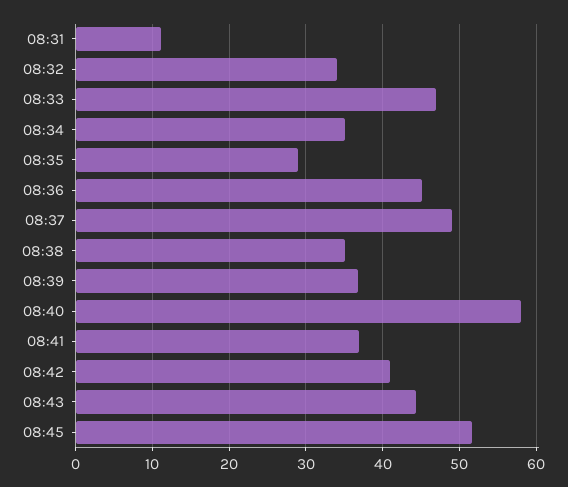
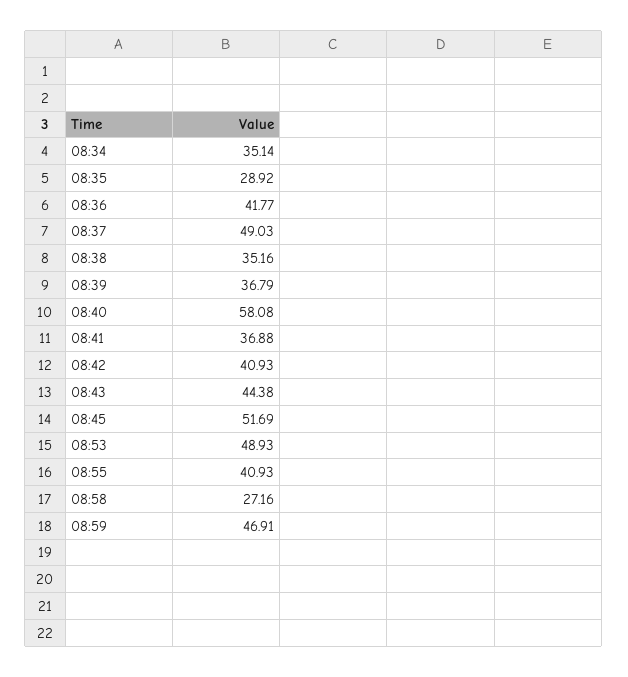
08:31: 11 -> none
08:32: 34 -> none
08:33: 47 -> none
08:36: 45 -> 41.77
08:53: none -> 48.93
08:55: none -> 40.93
08:58: none -> 27.16
08:59: none -> 46.91

